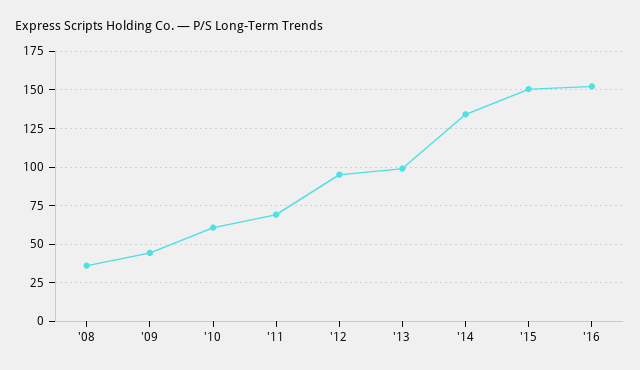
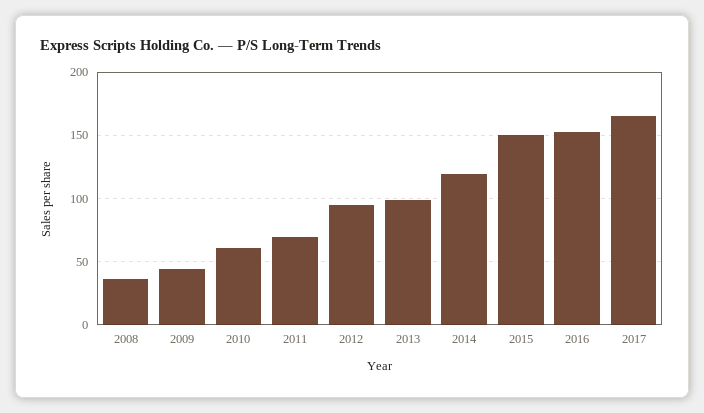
'14: 135 -> 120
2017: none -> 165

